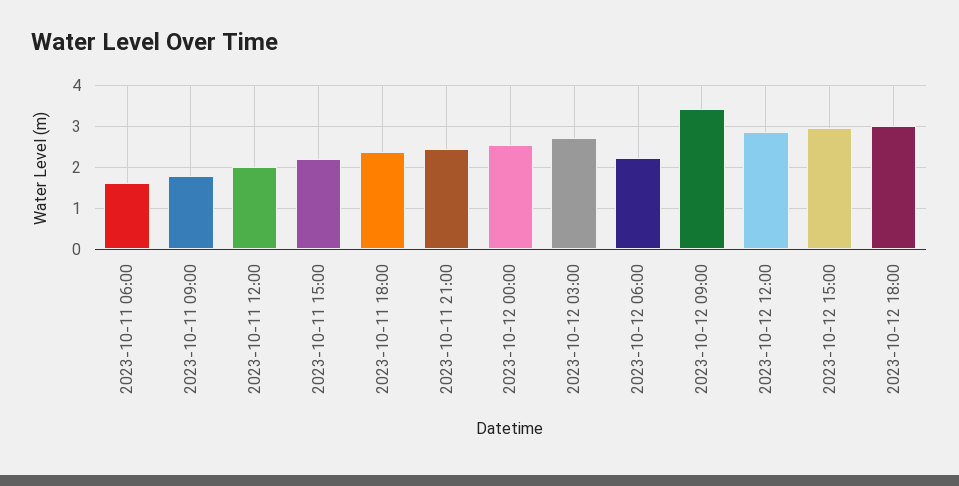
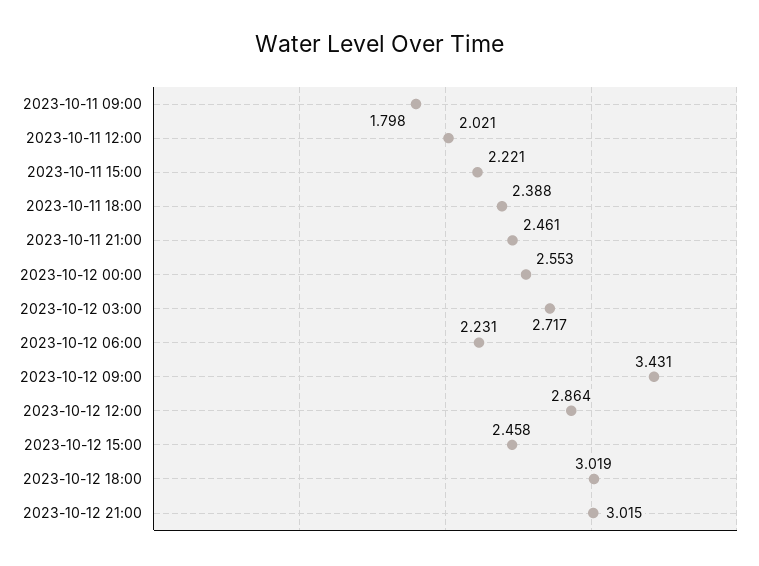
2023-10-11 06:00: 1.6 -> none
2023-10-12 15:00: 3 -> 2.458
2023-10-12 21:00: none -> 3.015

